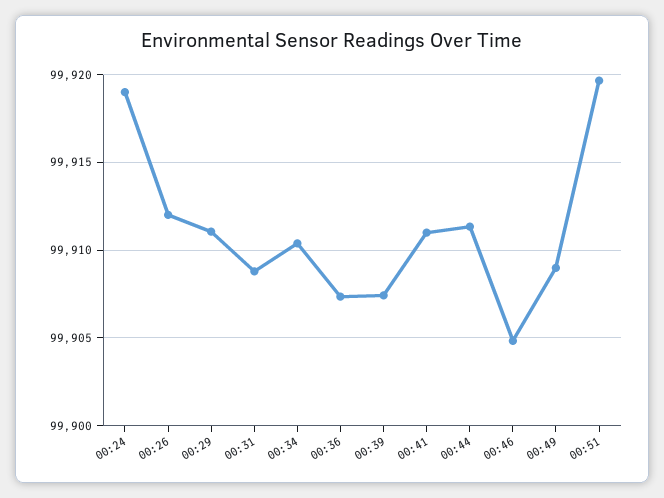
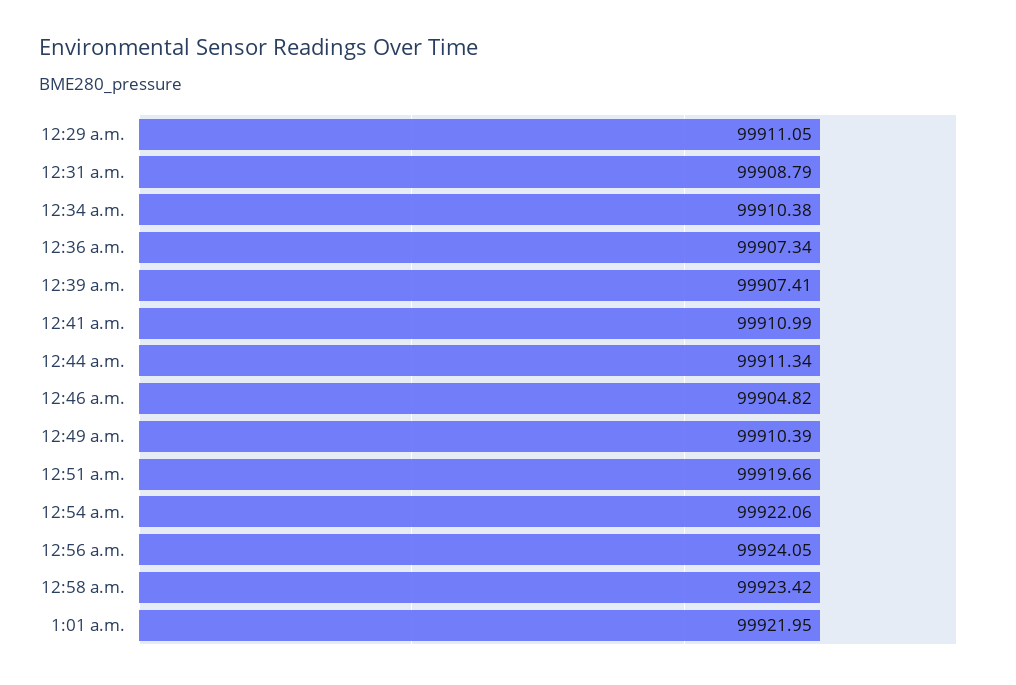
00:24: 99919 -> none
00:26: 99912 -> none
00:49: 99909 -> 99910.39
12:54 a.m.: none -> 99922.06
12:56 a.m.: none -> 99924.05
12:58 a.m.: none -> 99923.42
1:01 a.m.: none -> 99921.95

